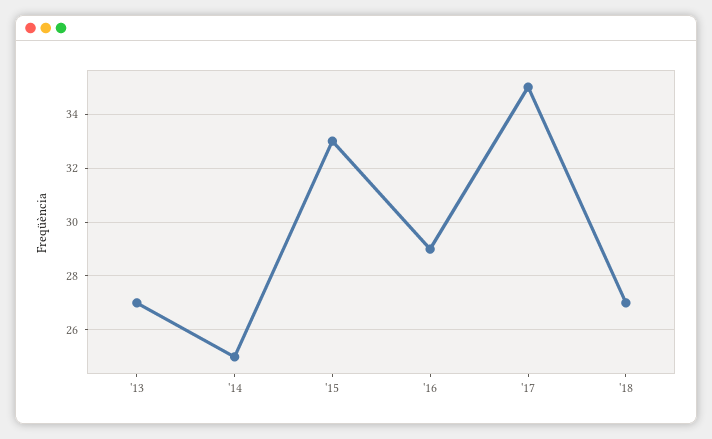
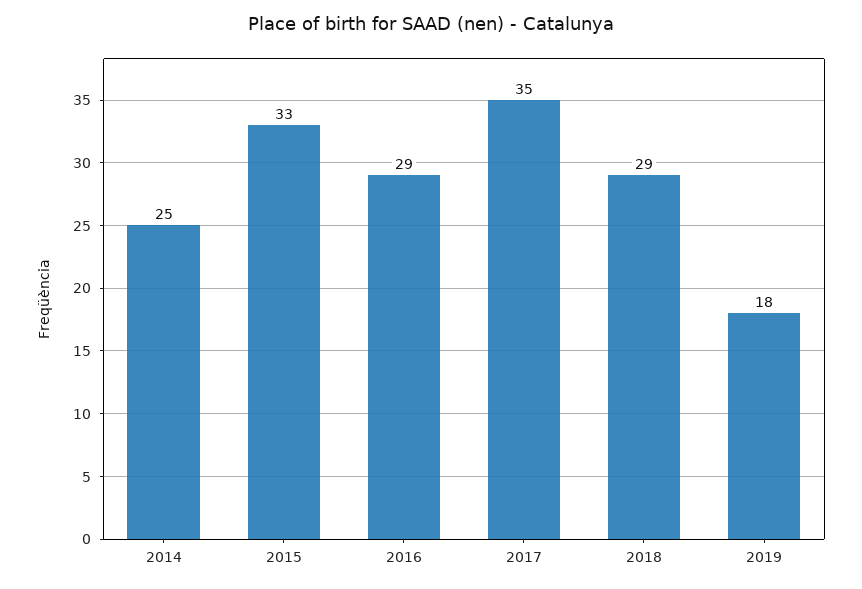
'13: 27 -> none
'18: 27 -> 29
2019: none -> 18

